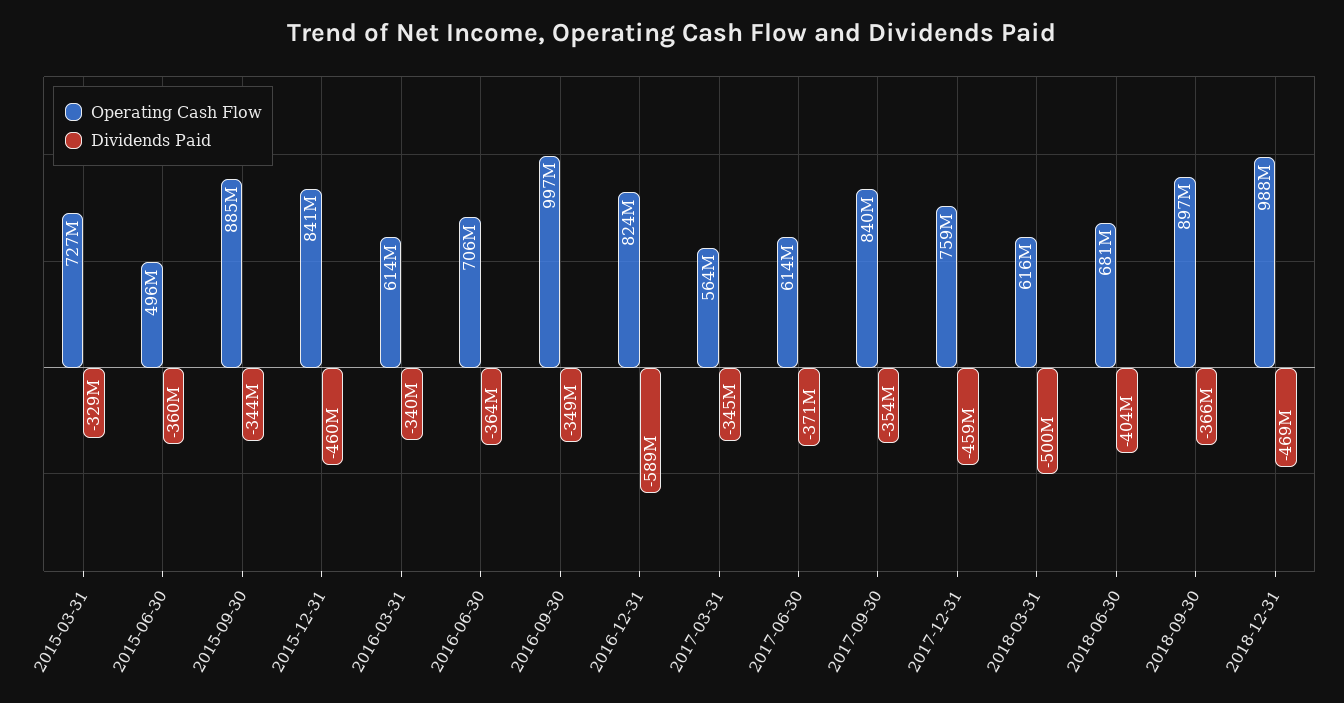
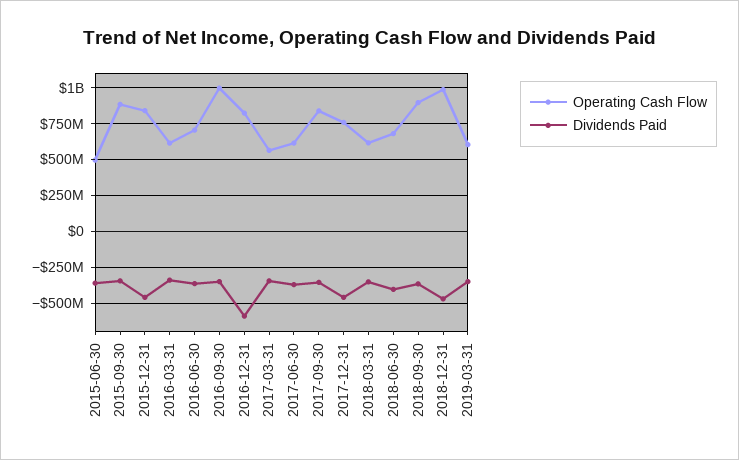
Operating Cash Flow, 2015-03-31: 727000000 -> none
Dividends Paid, 2015-03-31: -329000000 -> none
Dividends Paid, 2018-03-31: -500000000 -> -350000000
Operating Cash Flow, 2019-03-31: none -> 600000000
Dividends Paid, 2019-03-31: none -> -350000000

